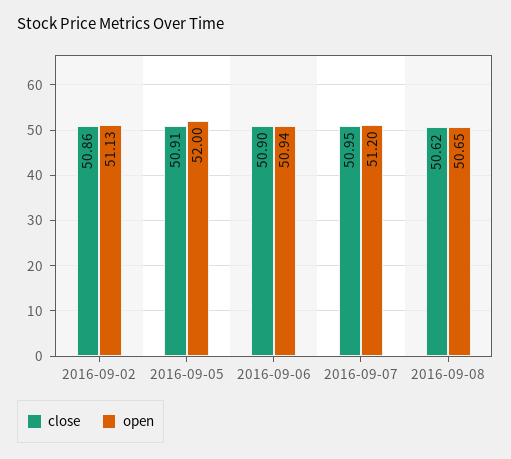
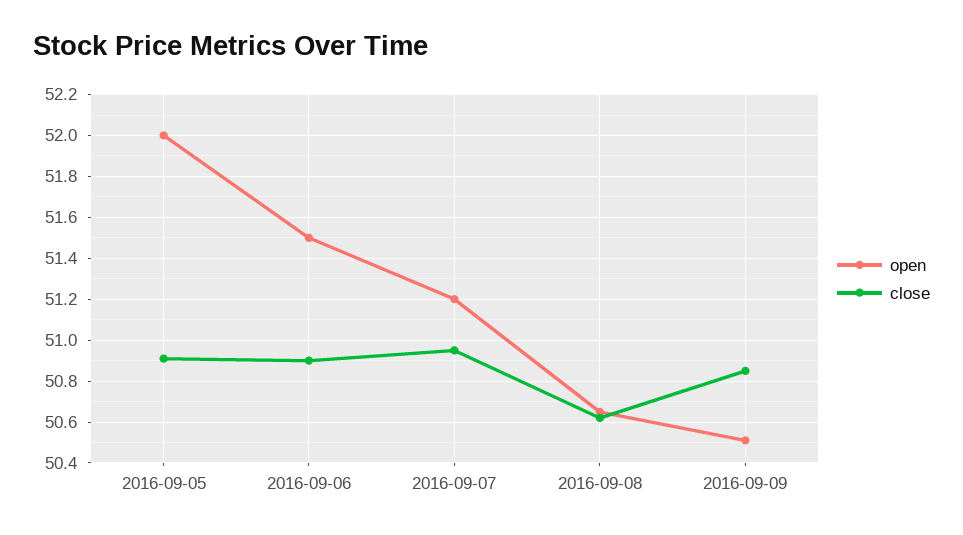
close, 2016-09-02: 50.86 -> none
open, 2016-09-02: 51.13 -> none
open, 2016-09-06: 50.94 -> 51.5
open, 2016-09-09: none -> 50.5
close, 2016-09-09: none -> 50.85

